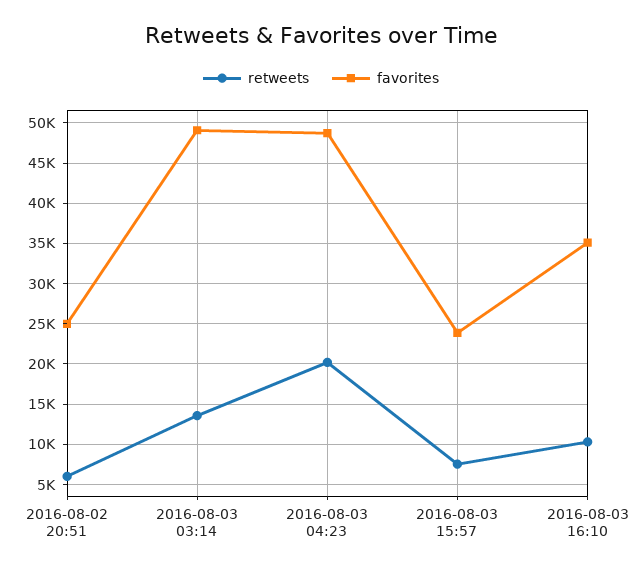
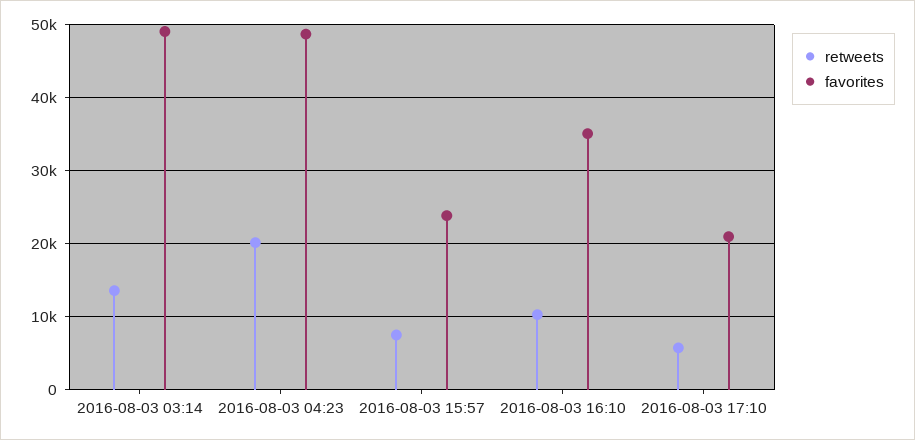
retweets, 2016-08-02 20:51: 6000 -> none
favorites, 2016-08-02 20:51: 25000 -> none
retweets, 2016-08-03 17:10: none -> 6000
favorites, 2016-08-03 17:10: none -> 21000

